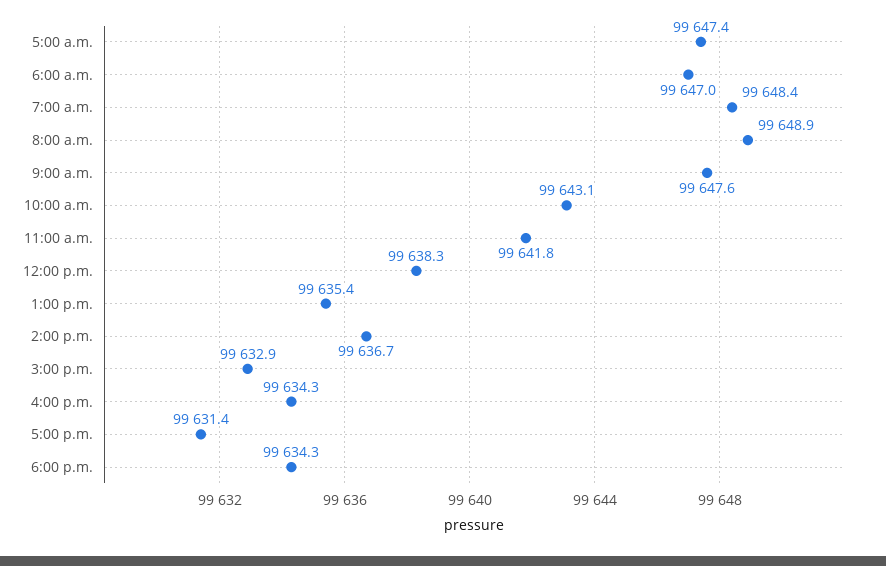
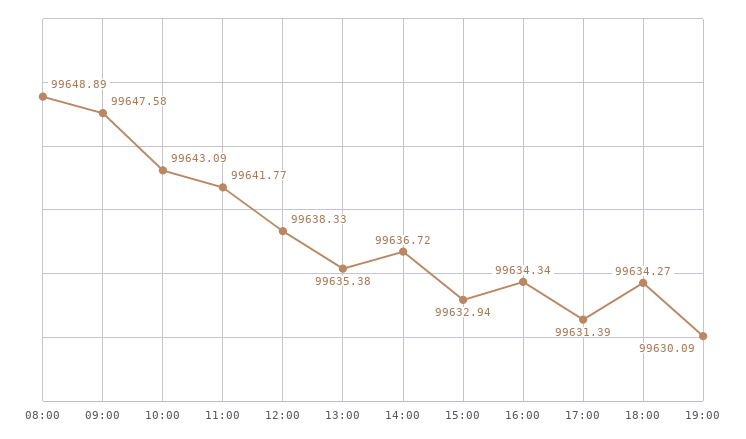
5:00 a.m.: 99647.4 -> none
6:00 a.m.: 99647 -> none
7:00 a.m.: 99648.4 -> none
19:00: none -> 99630.09

